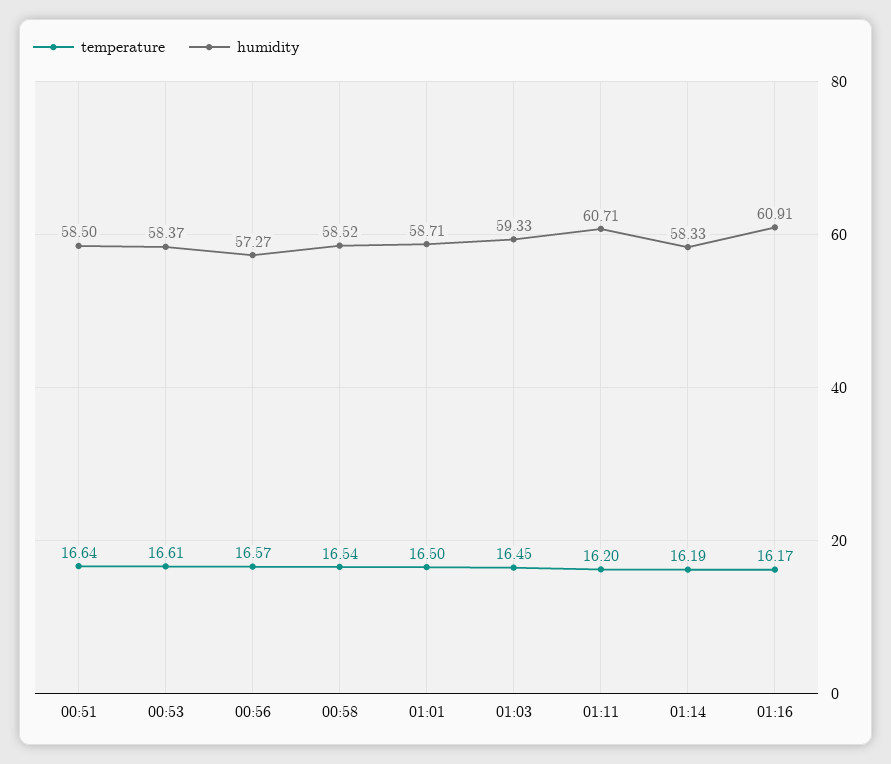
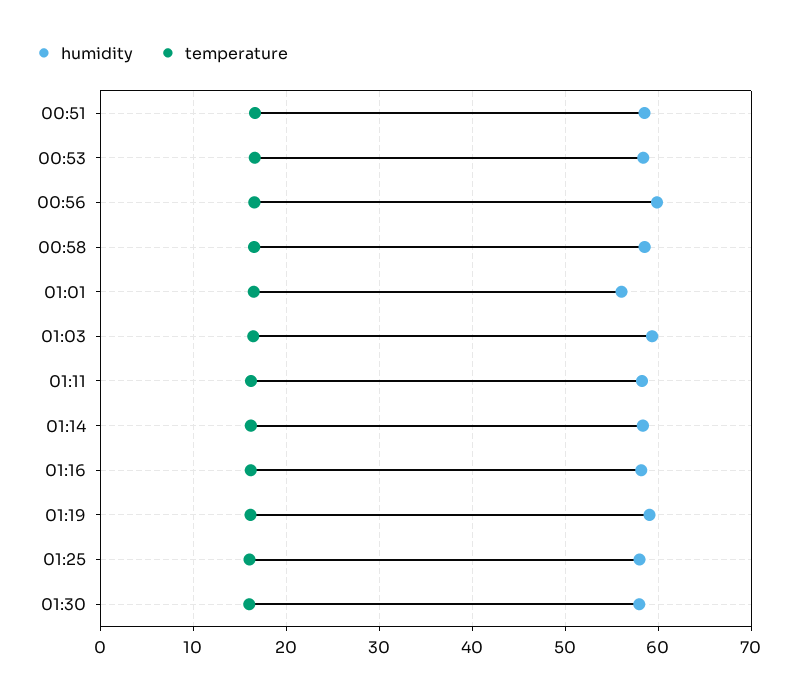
humidity, 00:56: 57.27 -> 60
humidity, 01:01: 58.71 -> 56
humidity, 01:11: 60.71 -> 58
humidity, 01:16: 60.91 -> 58
humidity, 01:19: none -> 59
temperature, 01:19: none -> 16
humidity, 01:25: none -> 58
temperature, 01:25: none -> 16
humidity, 01:30: none -> 58
temperature, 01:30: none -> 16

